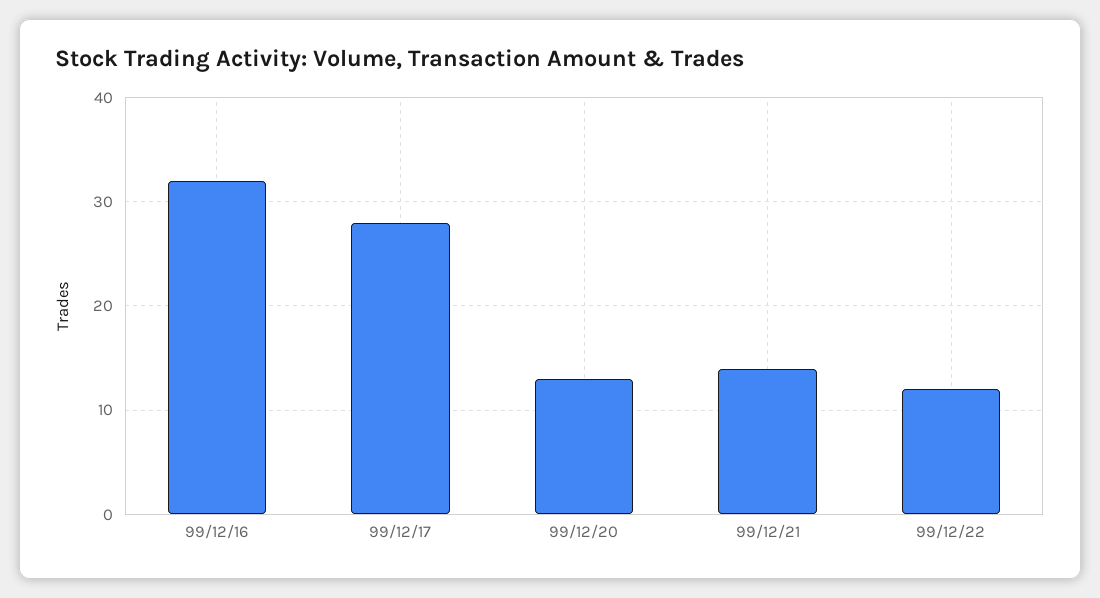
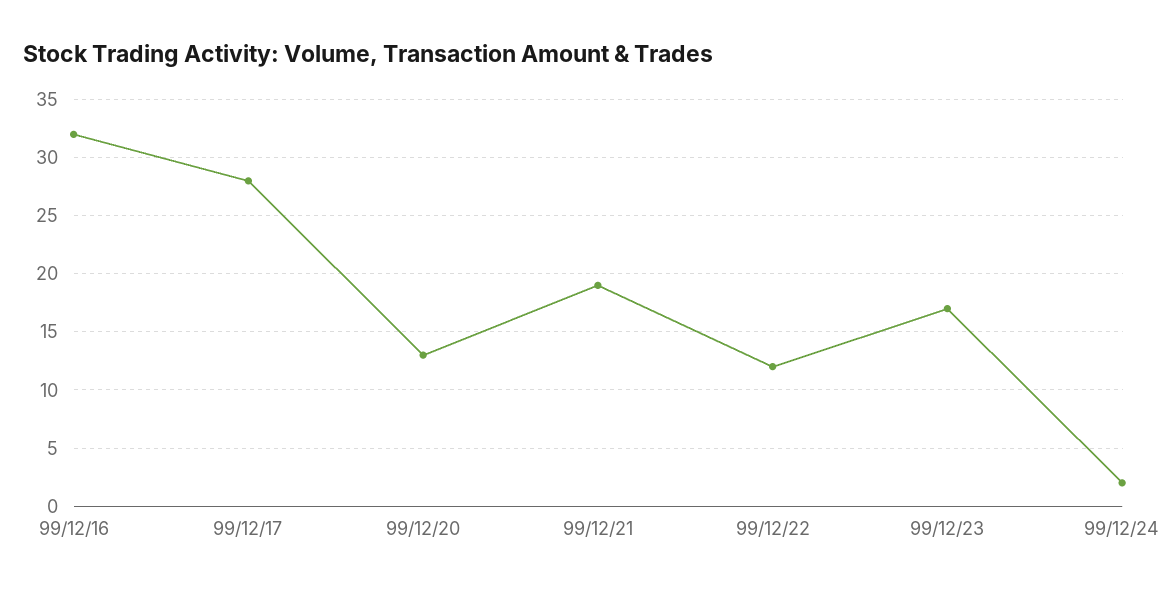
99/12/21: 14 -> 19
99/12/23: none -> 17
99/12/24: none -> 2

